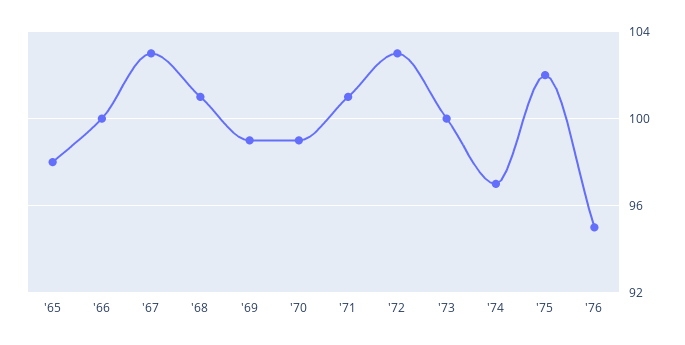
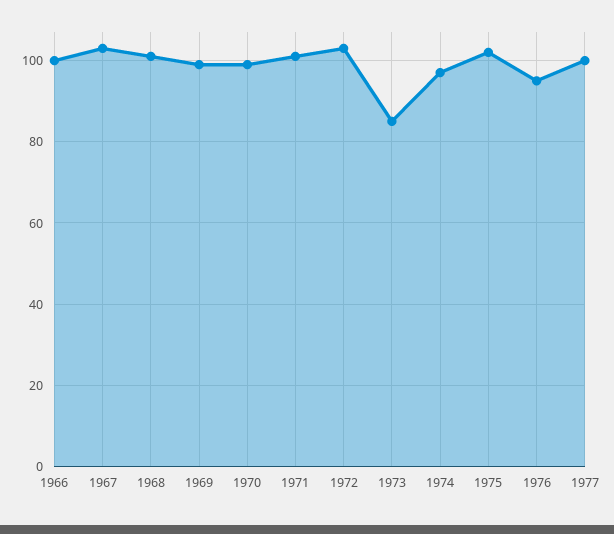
'65: 98 -> none
'73: 100 -> 85
1977: none -> 100

